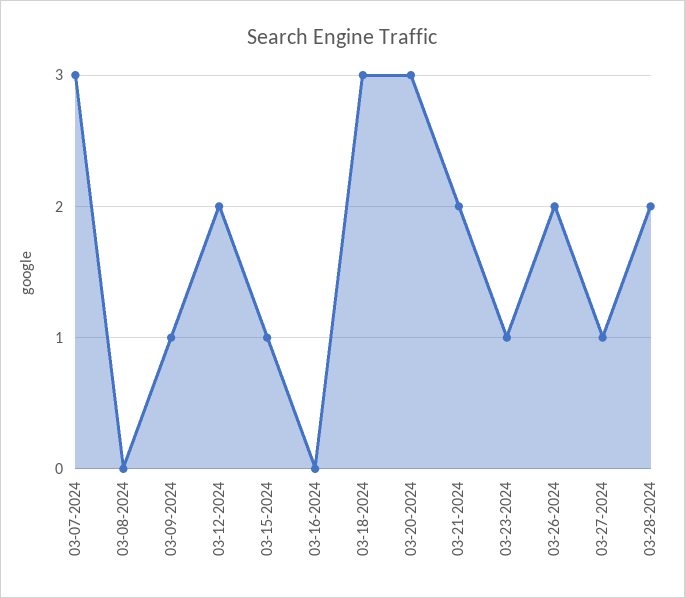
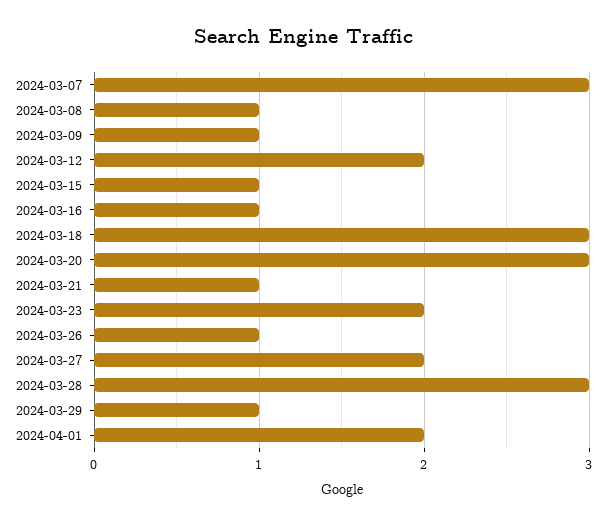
03-08-2024: 0 -> 1
03-16-2024: 0 -> 1
03-21-2024: 2 -> 1
03-23-2024: 1 -> 2
03-26-2024: 2 -> 1
03-27-2024: 1 -> 2
03-28-2024: 2 -> 3
2024-03-29: none -> 1
2024-04-01: none -> 2

